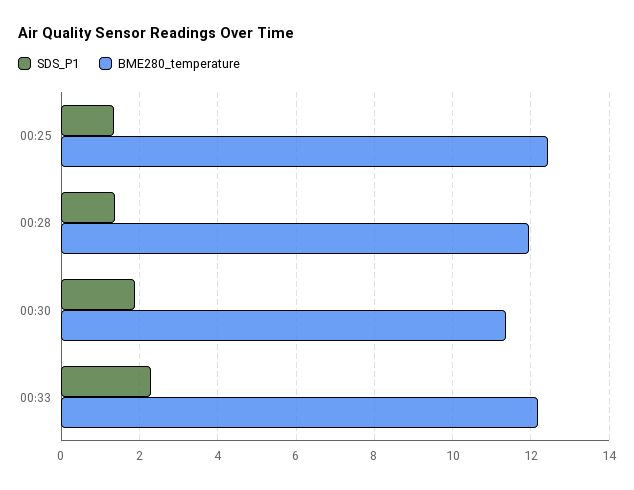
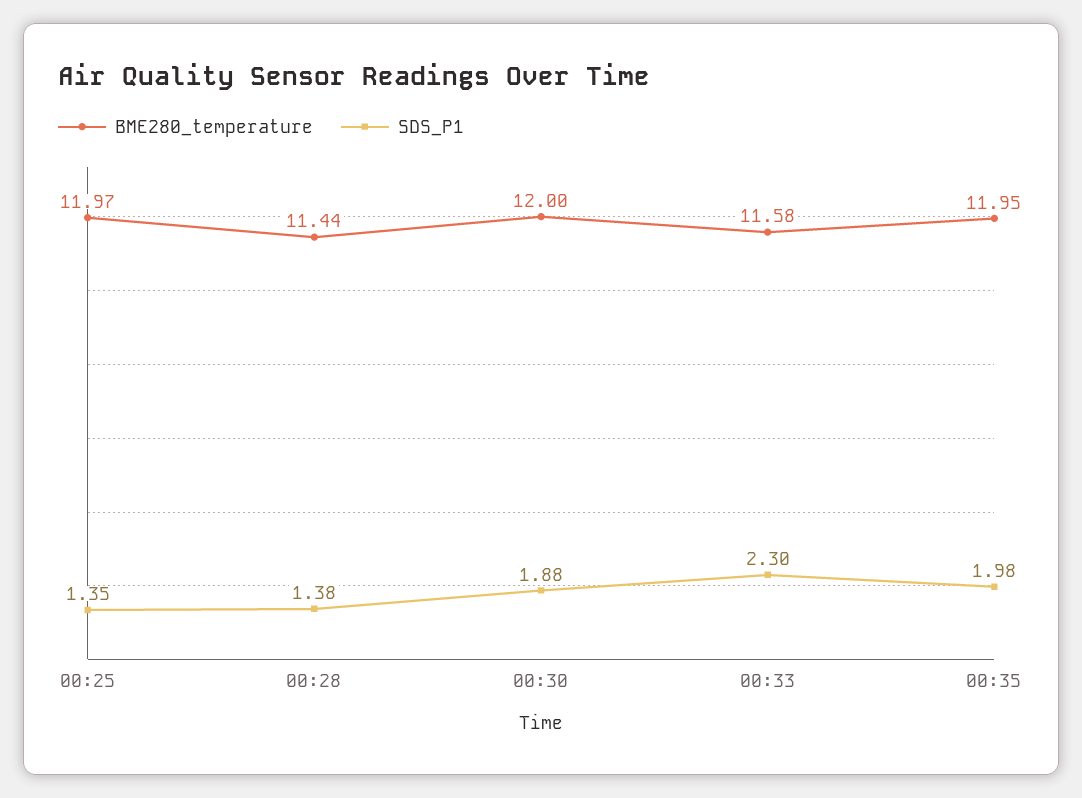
BME280_temperature, 00:25: 12.4 -> 11.97
BME280_temperature, 00:28: 12 -> 11.44
BME280_temperature, 00:30: 11.4 -> 12
BME280_temperature, 00:33: 12.2 -> 11.58
BME280_temperature, 00:35: none -> 11.95
SDS_P1, 00:35: none -> 1.98

